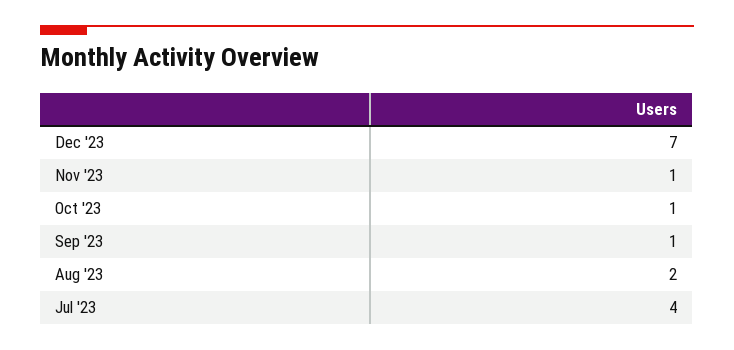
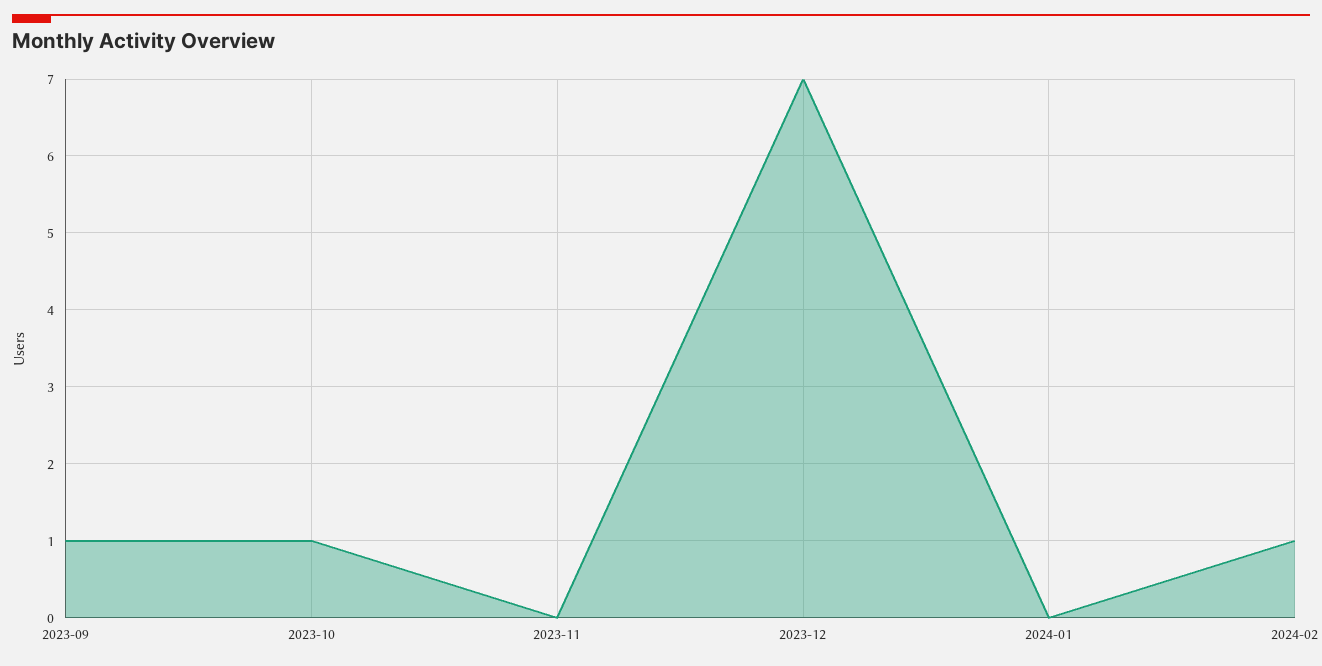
Nov '23: 1 -> 0
Aug '23: 2 -> none
Jul '23: 4 -> none
2024-01: none -> 0
2024-02: none -> 1

